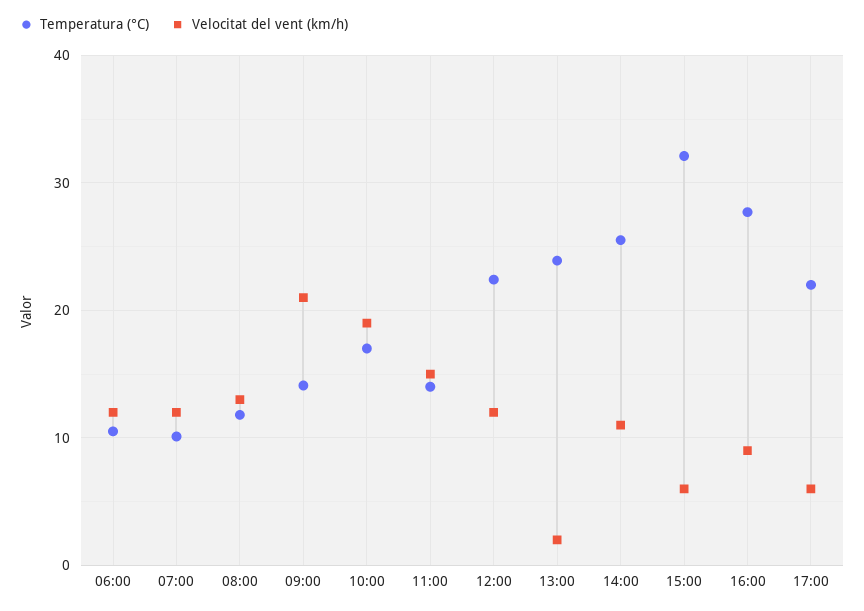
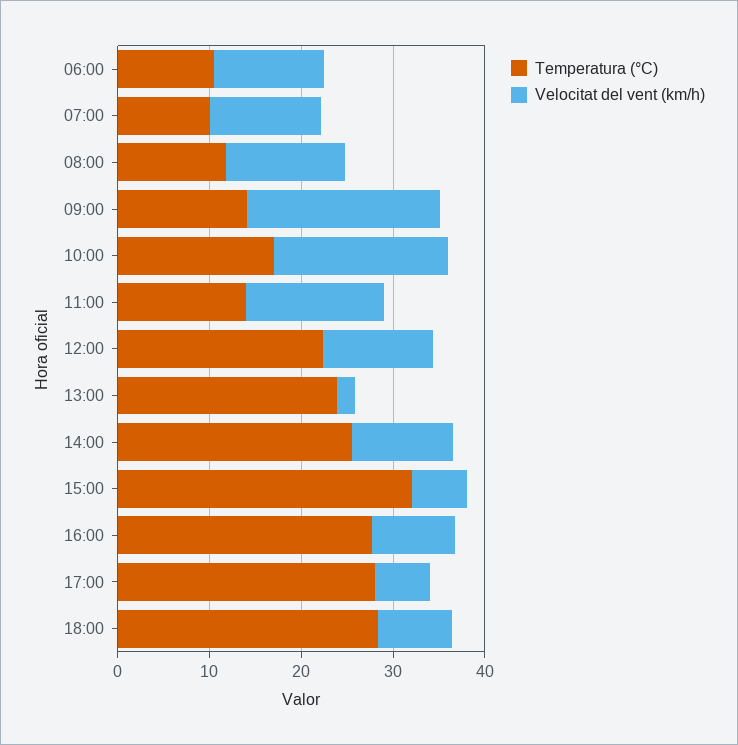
Temperatura (°C), 17:00: 22 -> 28
Temperatura (°C), 18:00: none -> 28
Velocitat del vent (km/h), 18:00: none -> 8

